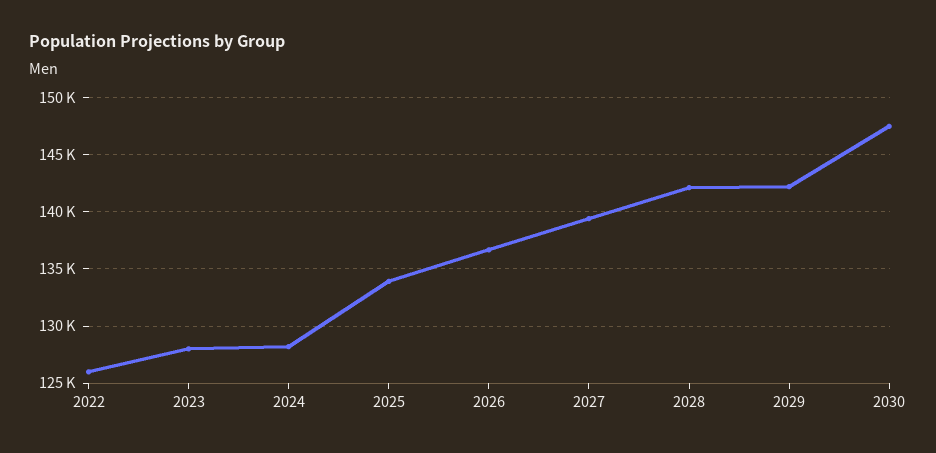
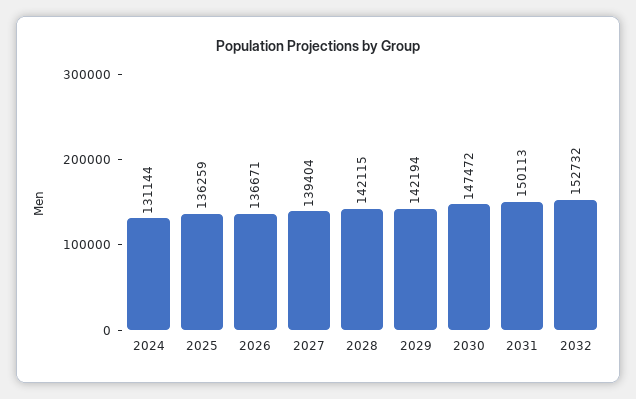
2022: 126000 -> none
2023: 128000 -> none
2024: 128000 -> 131144
2025: 134000 -> 136259
2031: none -> 150113
2032: none -> 152732

